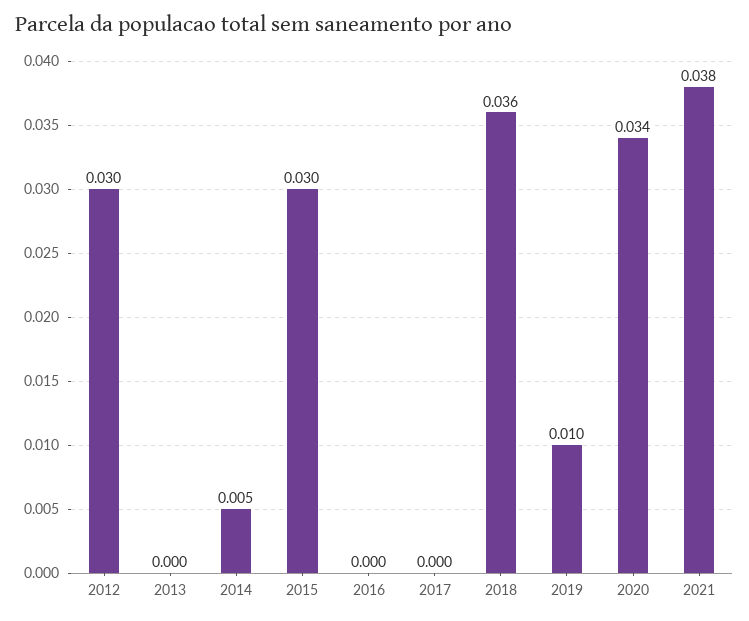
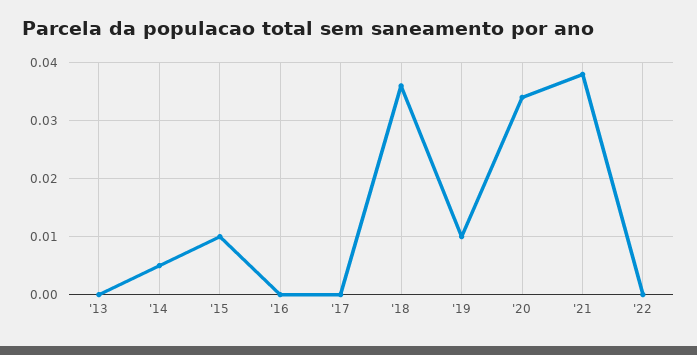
2012: 0.03 -> none
2015: 0.03 -> 0.01
'22: none -> 0

